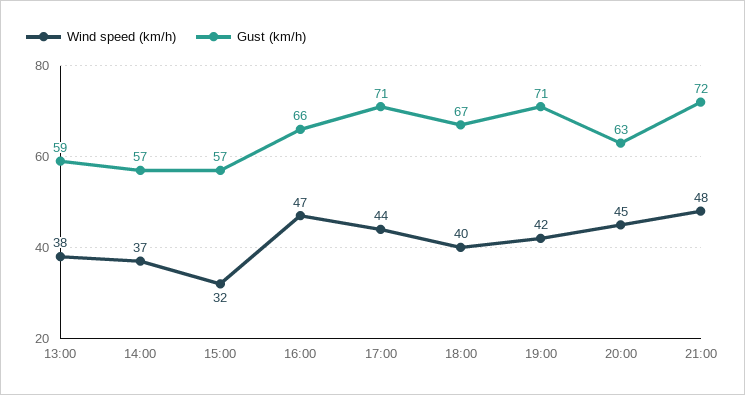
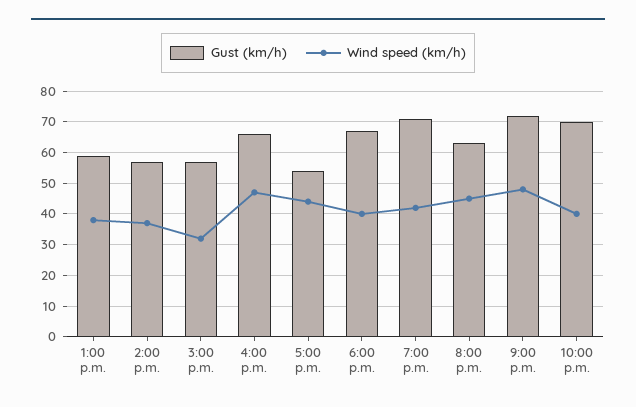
Gust (km/h), 17:00: 71 -> 55
Gust (km/h), 10:00 p.m.: none -> 70
Wind speed (km/h), 10:00 p.m.: none -> 40

